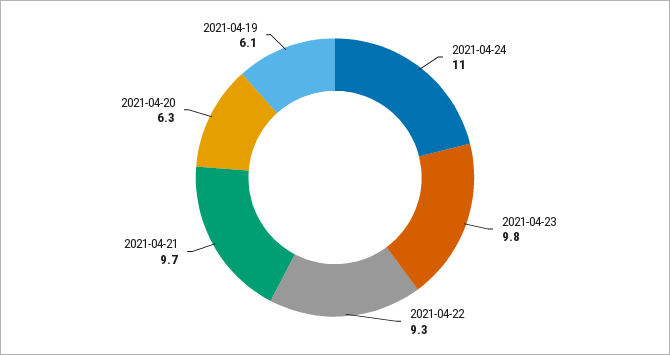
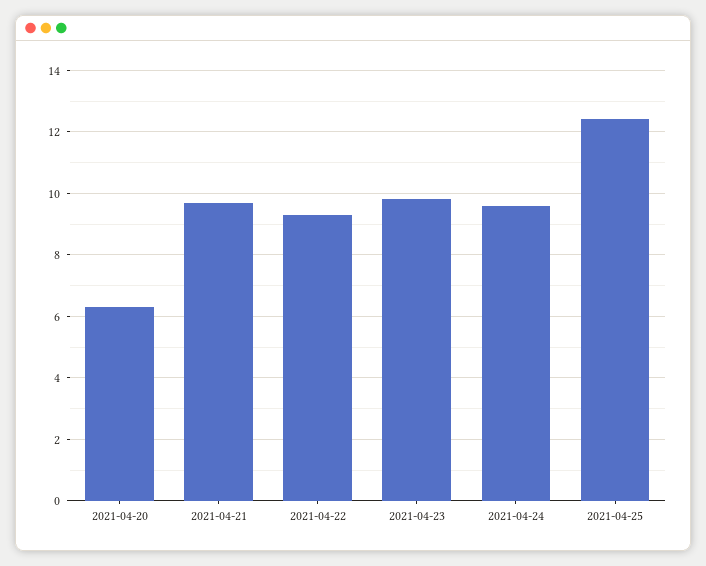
2021-04-24: 11 -> 9.5
2021-04-19: 6.1 -> none
2021-04-25: none -> 12.5

